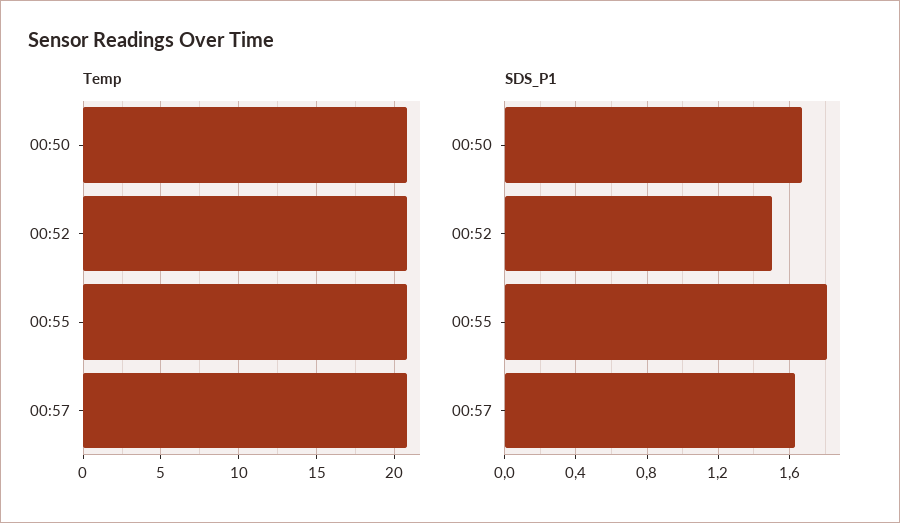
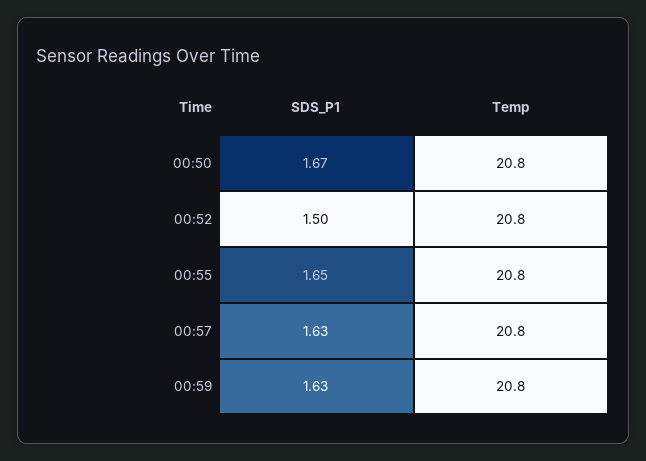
SDS_P1, 00:55: 1.8 -> 1.65
SDS_P1, 00:59: none -> 1.63
Temp, 00:59: none -> 20.8

